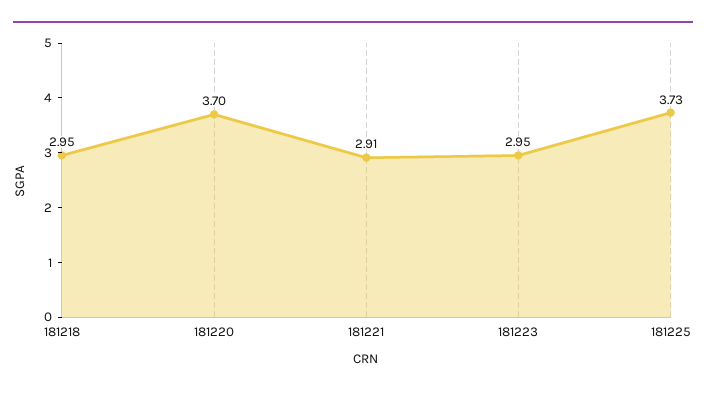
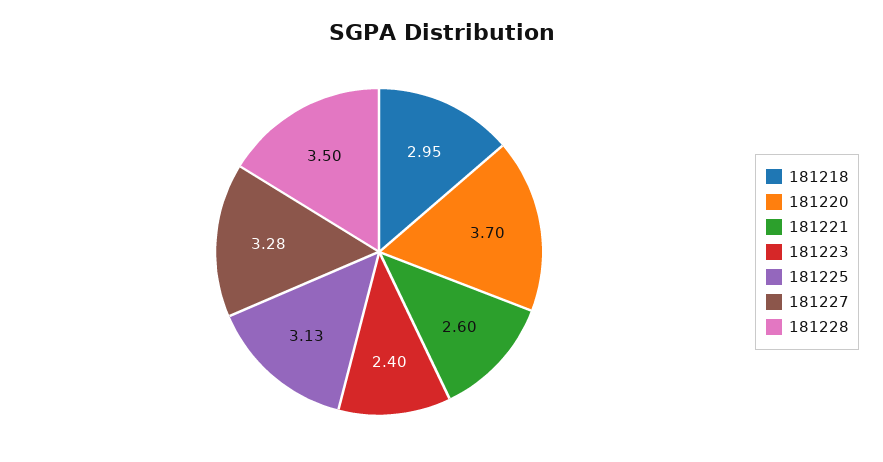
181221: 2.91 -> 2.6
181223: 2.95 -> 2.4
181225: 3.73 -> 3.13
181227: none -> 3.28
181228: none -> 3.5

